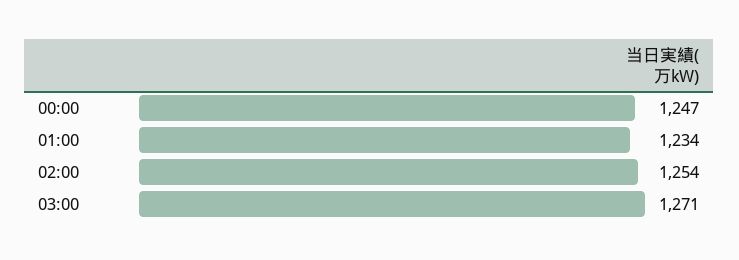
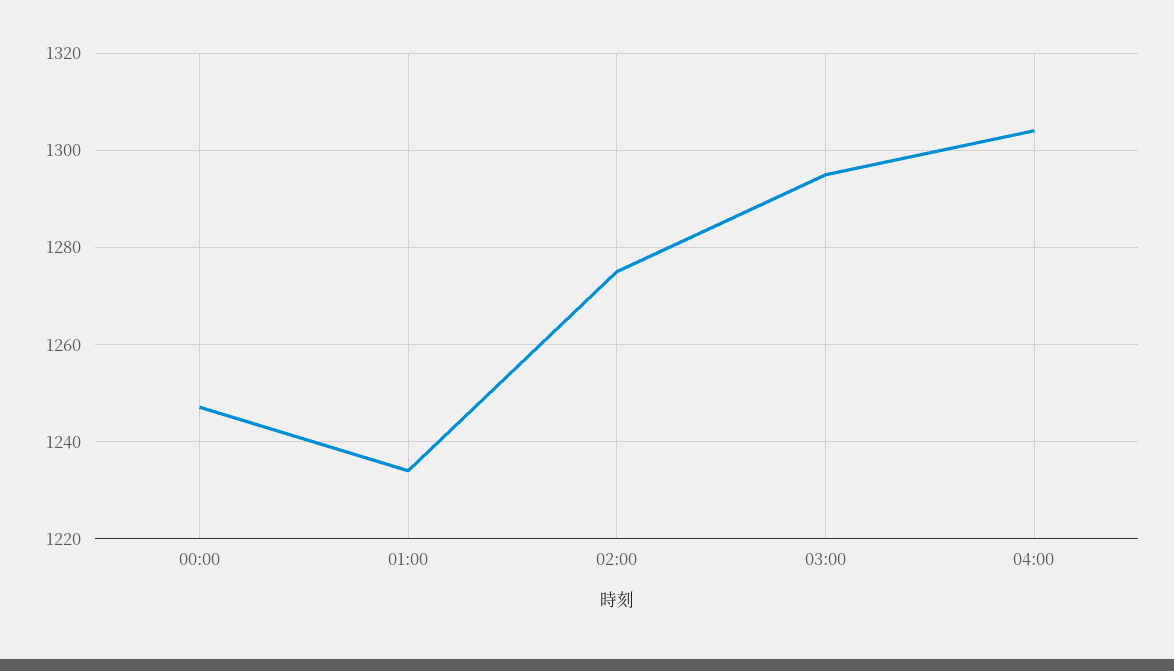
02:00: 1254 -> 1275
03:00: 1271 -> 1295
04:00: none -> 1305

